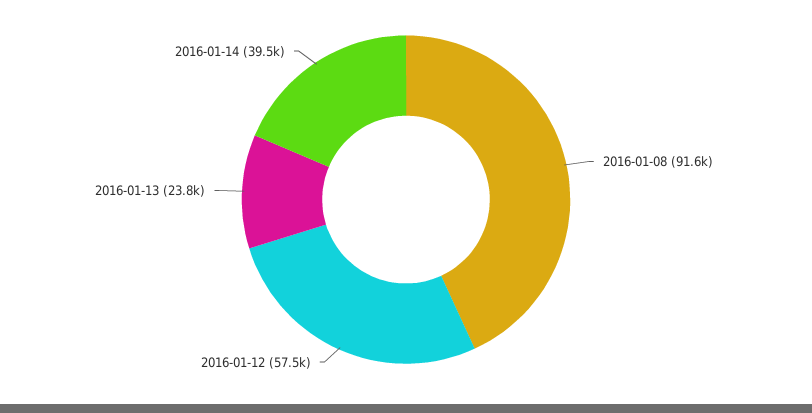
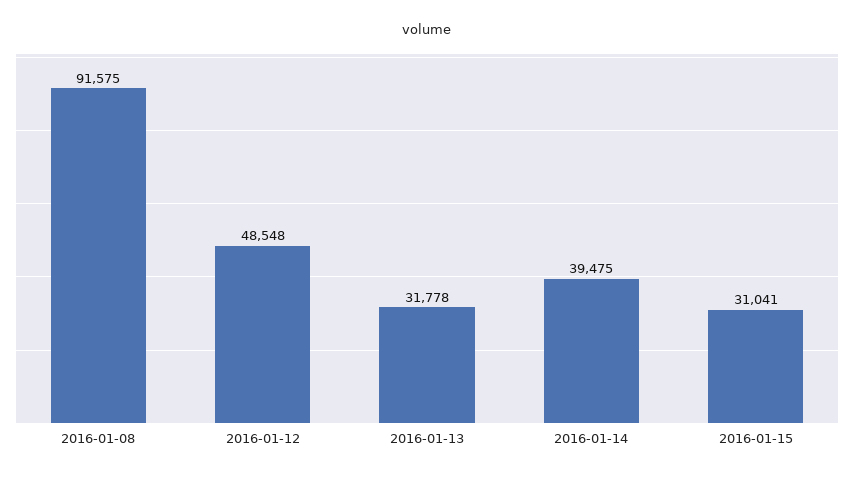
2016-01-12: 57500 -> 48548
2016-01-13: 23800 -> 31778
2016-01-15: none -> 31041

